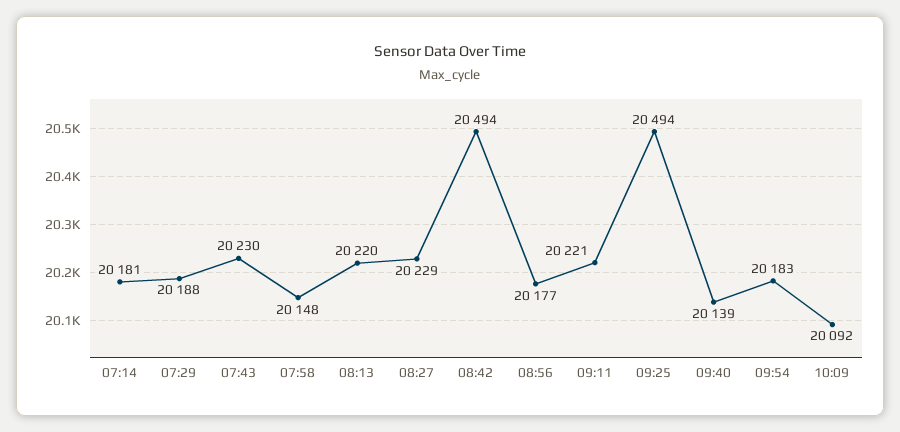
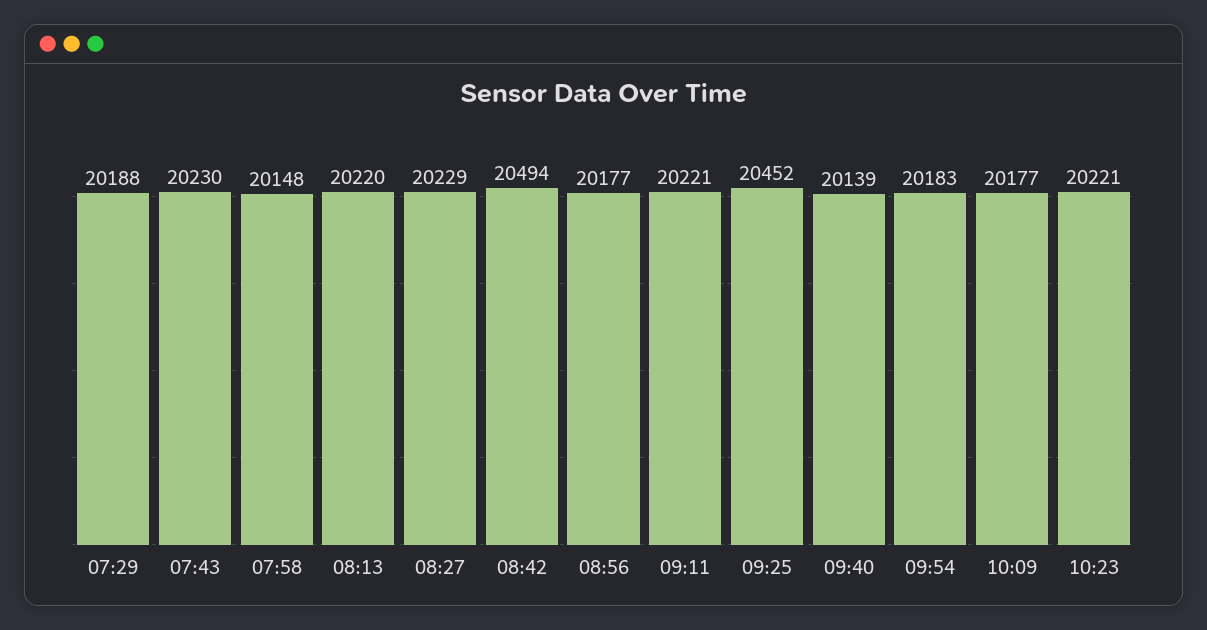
07:14: 20181 -> none
09:25: 20494 -> 20452
10:09: 20092 -> 20177
10:23: none -> 20221

